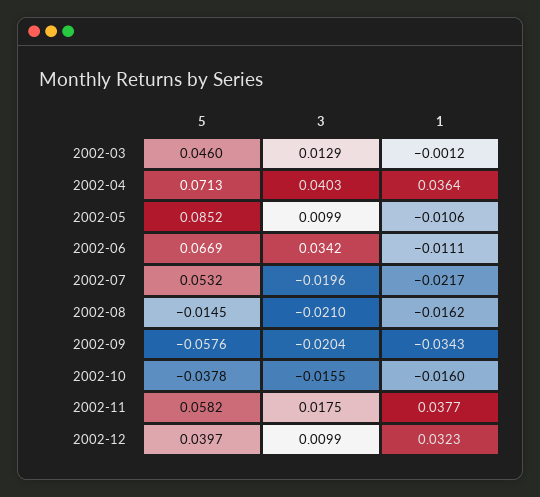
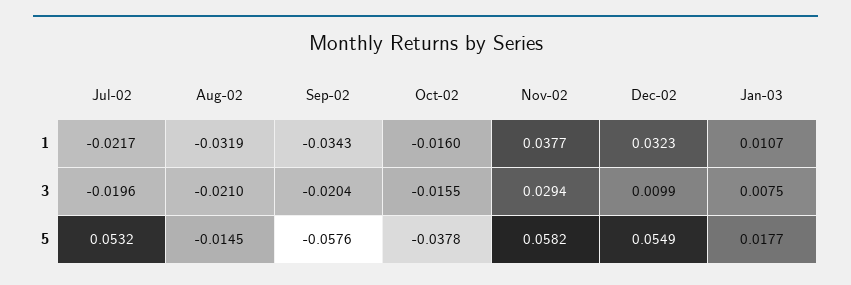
5, 2002-03: 0.046 -> none
3, 2002-03: 0.0129 -> none
1, 2002-03: -0.0012 -> none
5, 2002-04: 0.0713 -> none
3, 2002-04: 0.0403 -> none
1, 2002-04: 0.0364 -> none
5, 2002-05: 0.0852 -> none
3, 2002-05: 0.0099 -> none
1, 2002-05: -0.0106 -> none
5, 2002-06: 0.0669 -> none
3, 2002-06: 0.0342 -> none
1, 2002-06: -0.0111 -> none
1, 2002-08: -0.0162 -> -0.0319
3, 2002-11: 0.0175 -> 0.0294
5, 2002-12: 0.0397 -> 0.0549
1, Jan-03: none -> 0.0107
3, Jan-03: none -> 0.0075
5, Jan-03: none -> 0.0177

